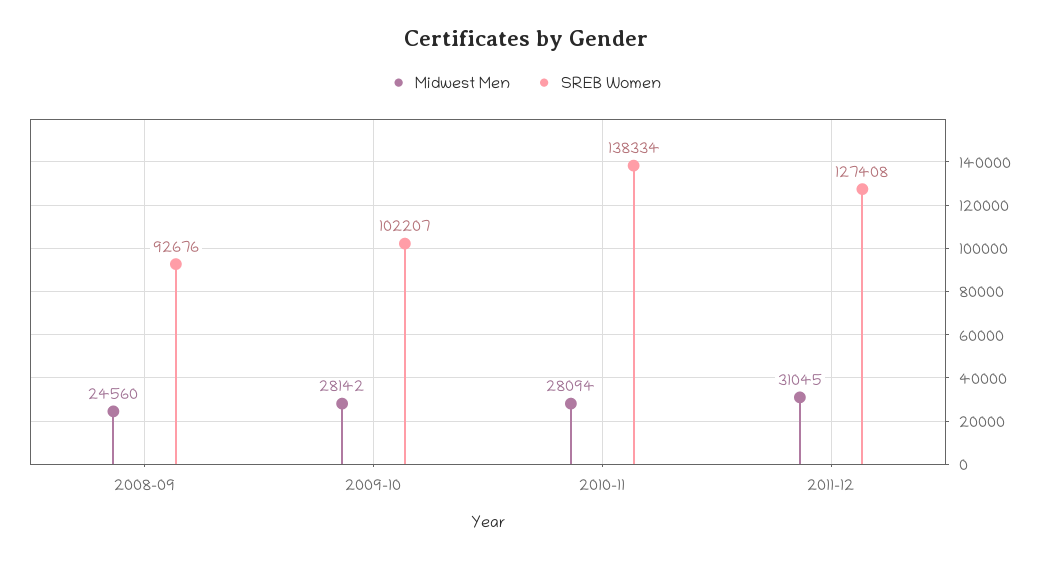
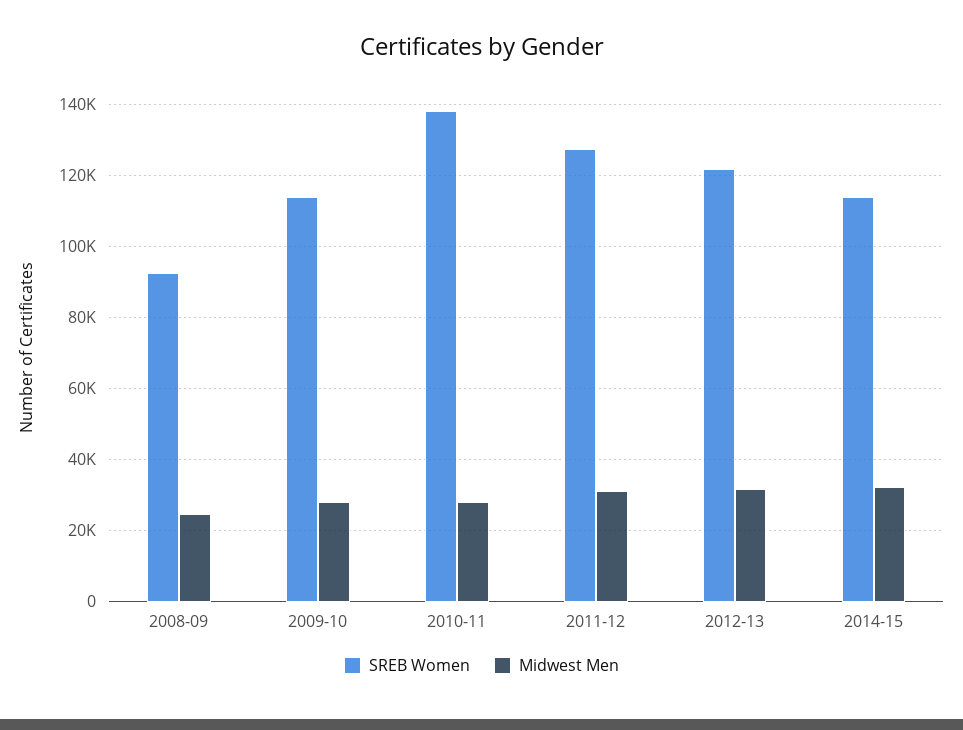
SREB Women, 2009-10: 102207 -> 114000
SREB Women, 2012-13: none -> 122000
Midwest Men, 2012-13: none -> 32000
SREB Women, 2014-15: none -> 114000
Midwest Men, 2014-15: none -> 32000

